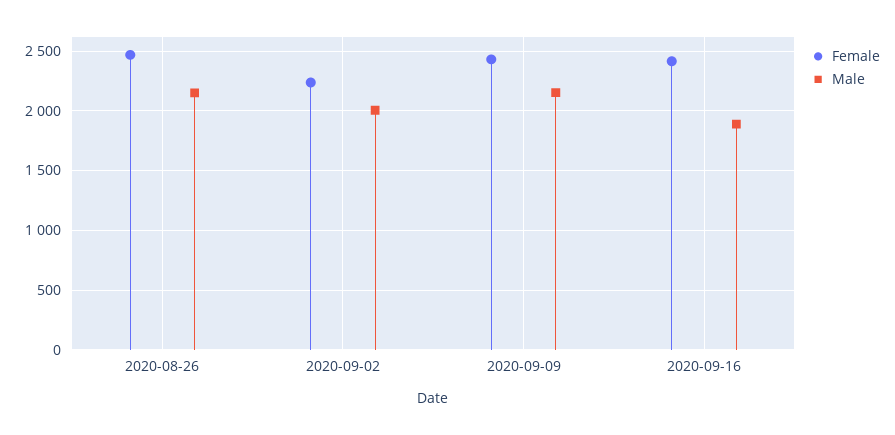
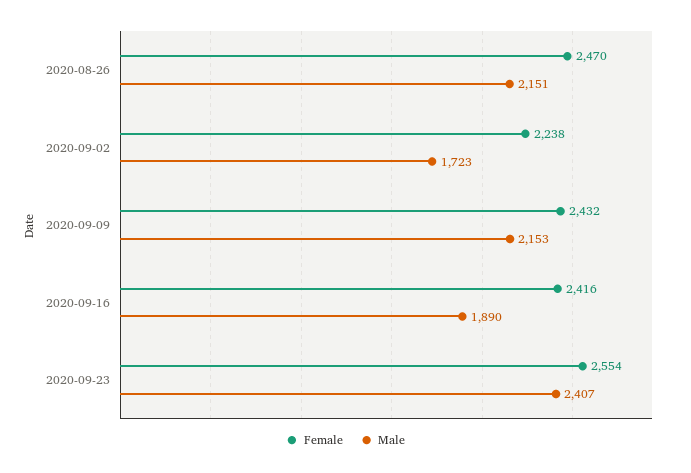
Male, 2020-09-02: 2000 -> 1723
Female, 2020-09-23: none -> 2554
Male, 2020-09-23: none -> 2407

